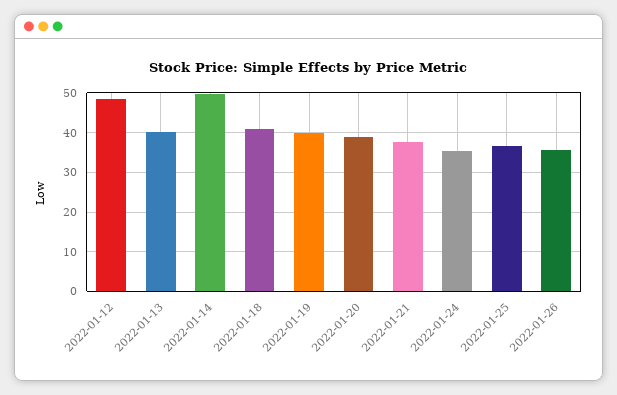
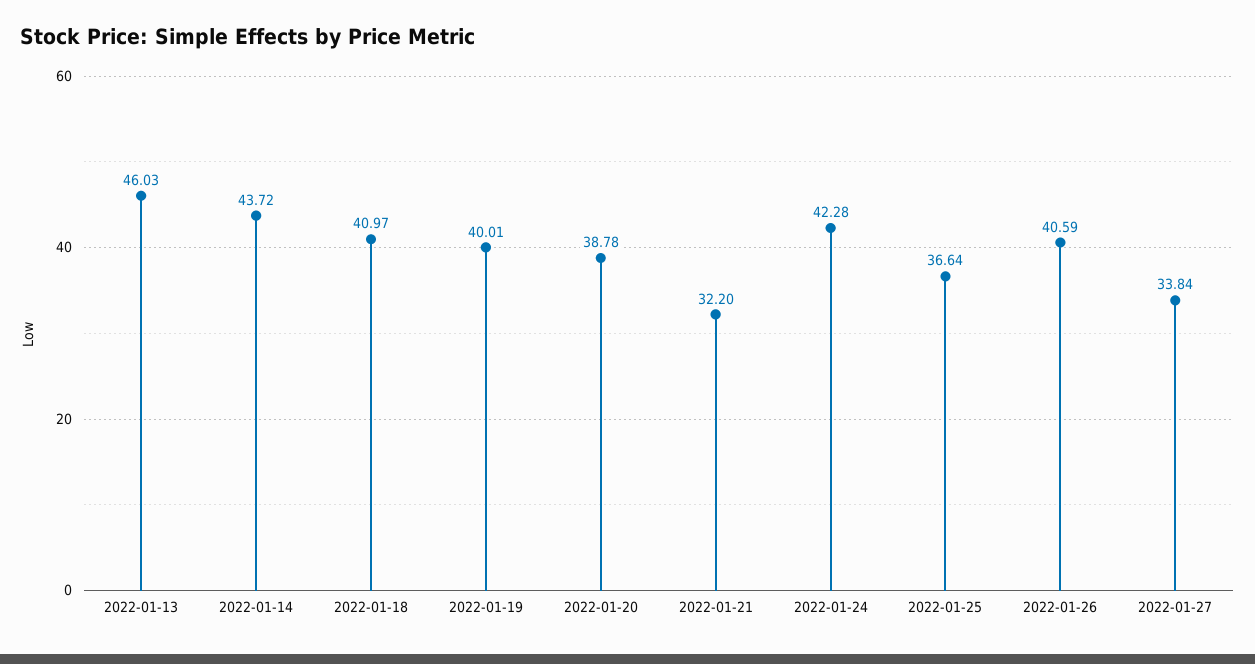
2022-01-12: 48 -> none
2022-01-13: 40 -> 46.03
2022-01-14: 50 -> 43.72
2022-01-21: 38 -> 32.2
2022-01-24: 36 -> 42.28
2022-01-26: 36 -> 40.59
2022-01-27: none -> 33.84

